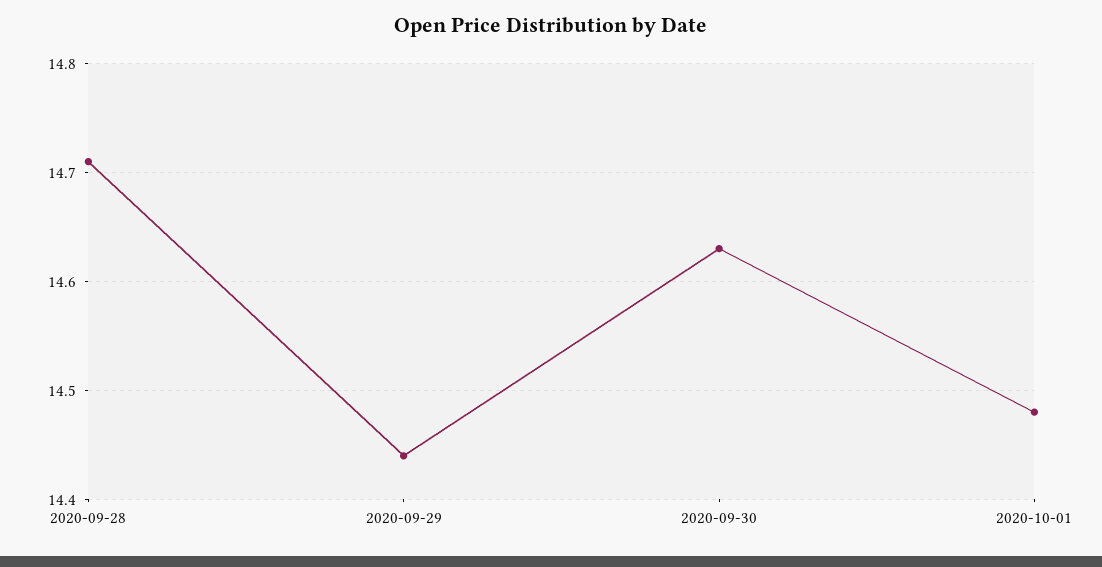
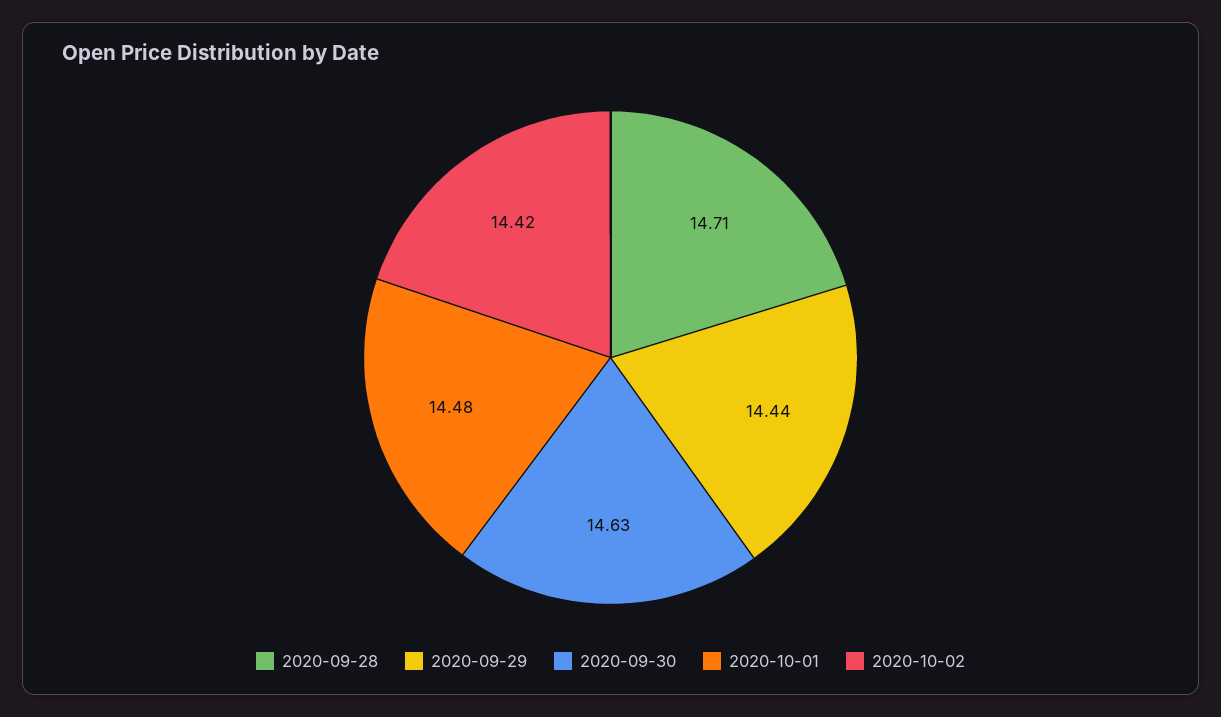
2020-10-02: none -> 14.42

